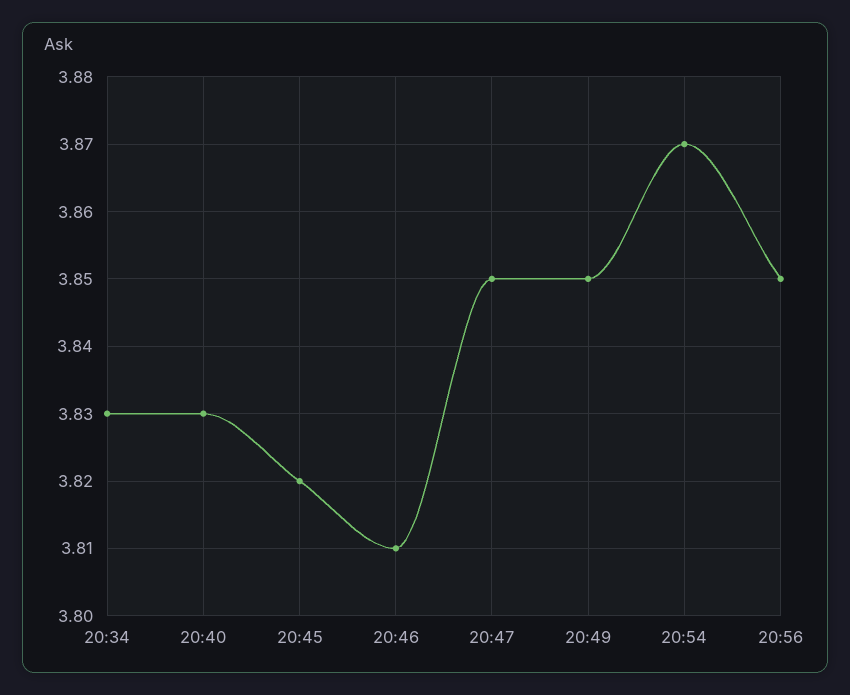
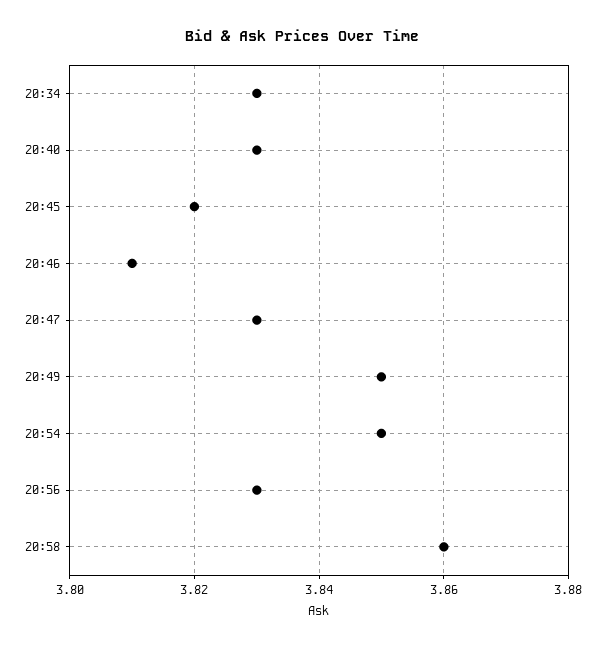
20:47: 3.85 -> 3.83
20:54: 3.87 -> 3.85
20:56: 3.85 -> 3.83
20:58: none -> 3.86

